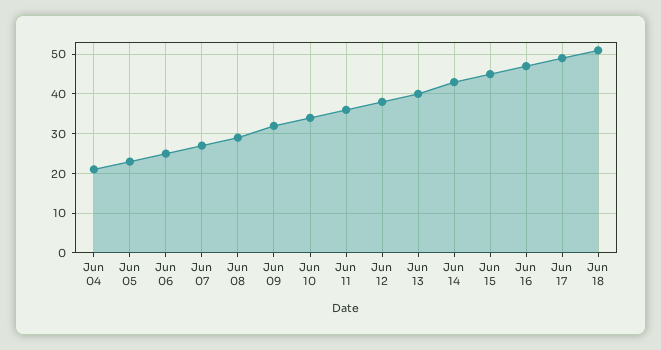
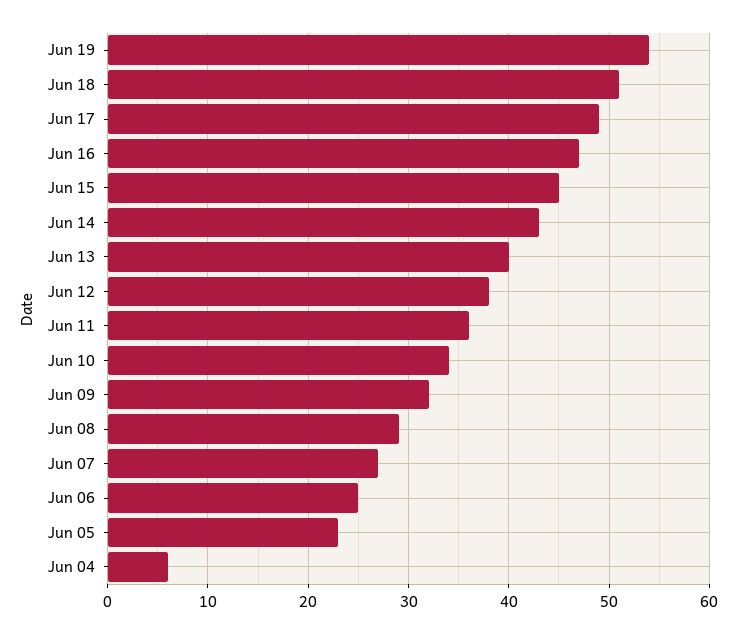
Jun 04: 20 -> 6
Jun 19: none -> 54

